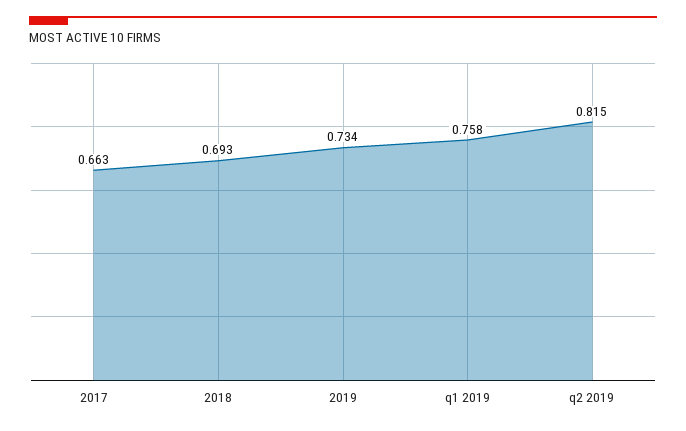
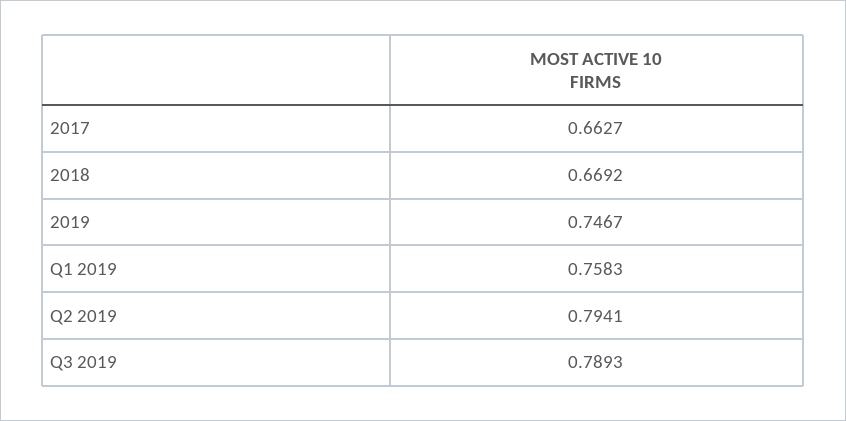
2018: 0.693 -> 0.6692
2019: 0.734 -> 0.7467
q2 2019: 0.815 -> 0.7941
Q3 2019: none -> 0.7893

